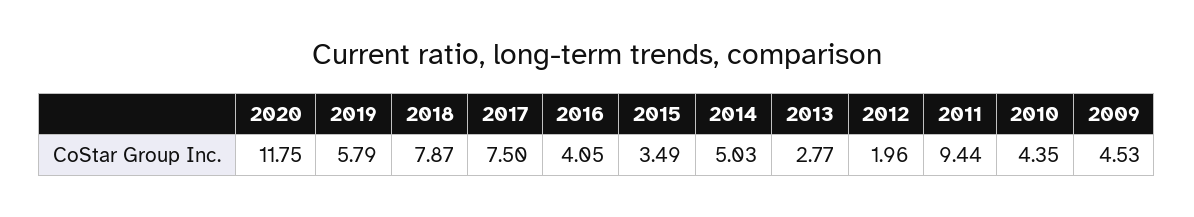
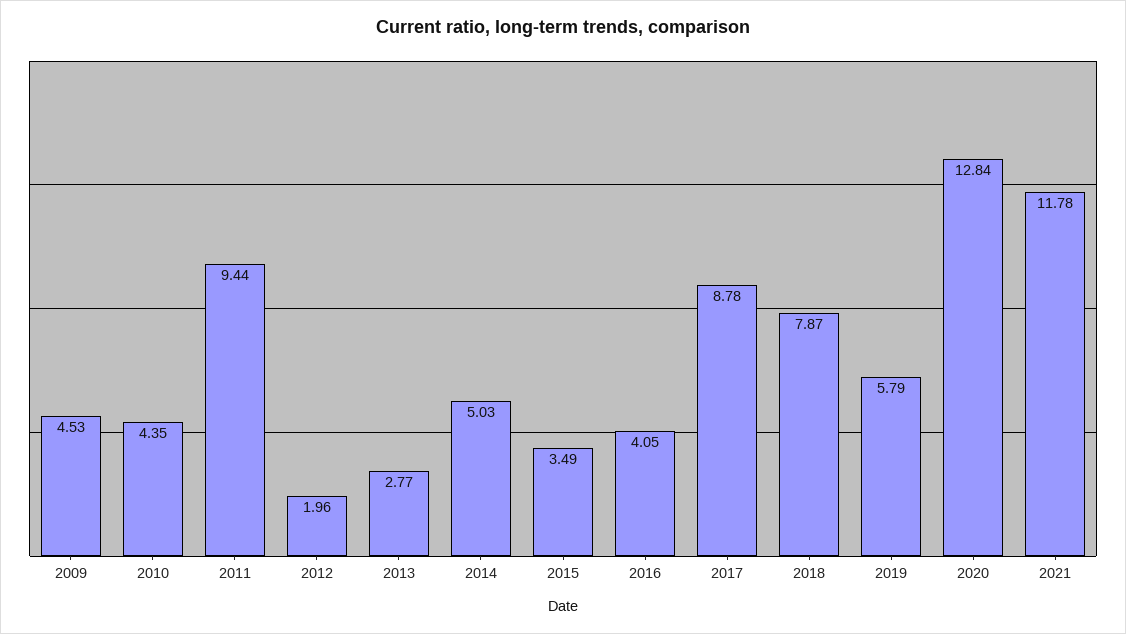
2020: 11.75 -> 12.84
2017: 7.5 -> 8.78
2021: none -> 11.78

